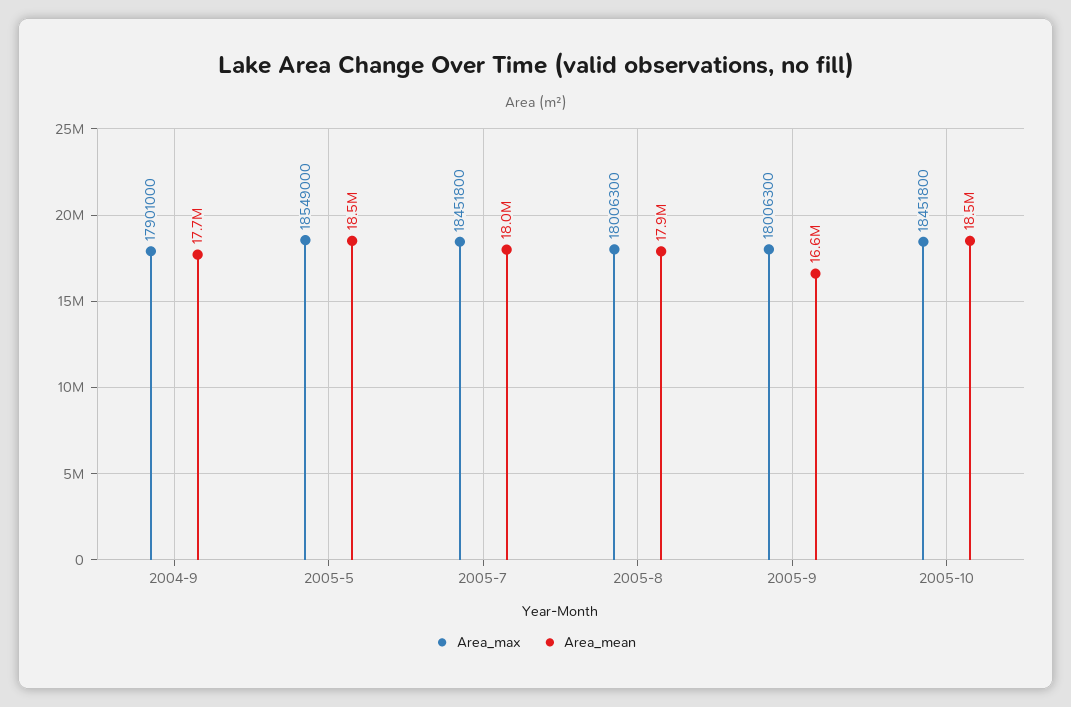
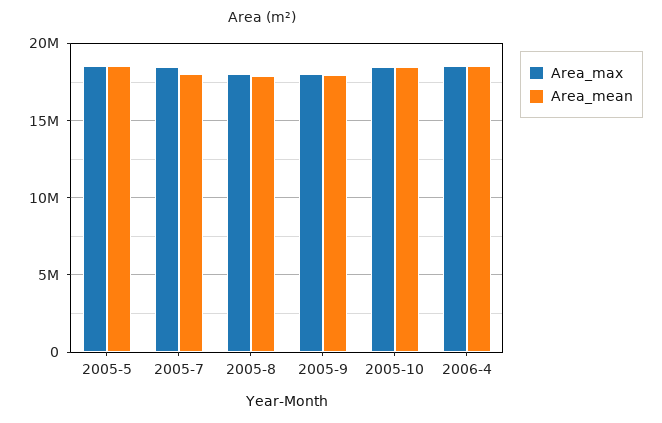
Area_max, 2004-9: 17901000 -> none
Area_mean, 2004-9: 17700000 -> none
Area_mean, 2005-9: 16600000 -> 18000000
Area_max, 2006-4: none -> 18500000
Area_mean, 2006-4: none -> 18500000

